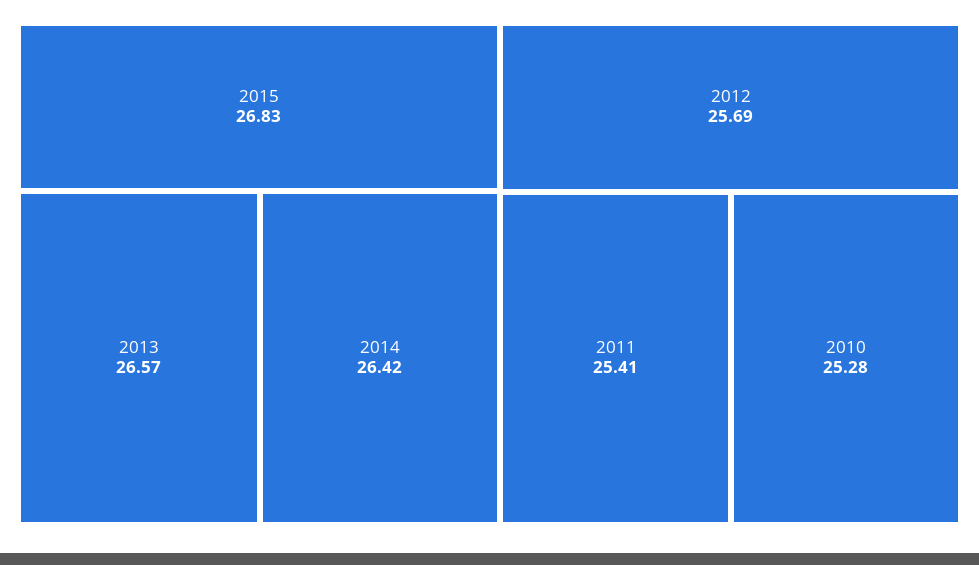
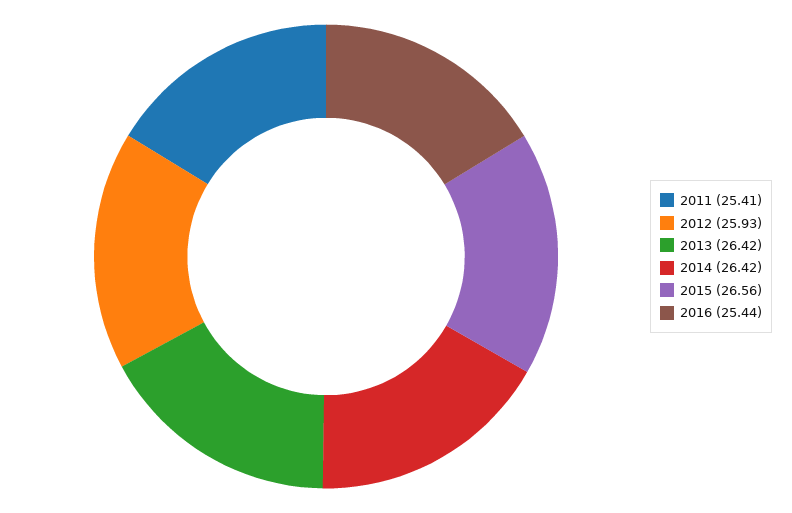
2015: 26.83 -> 26.56
2013: 26.57 -> 26.42
2012: 25.69 -> 25.93
2010: 25.28 -> none
2016: none -> 25.44

